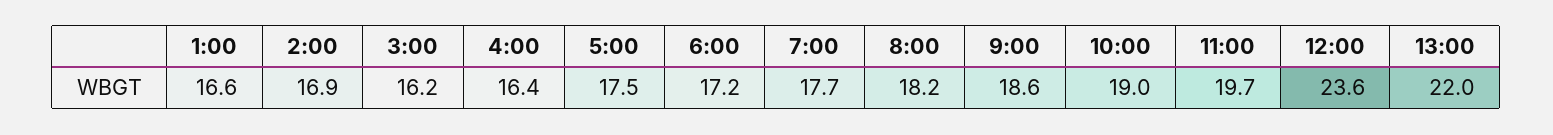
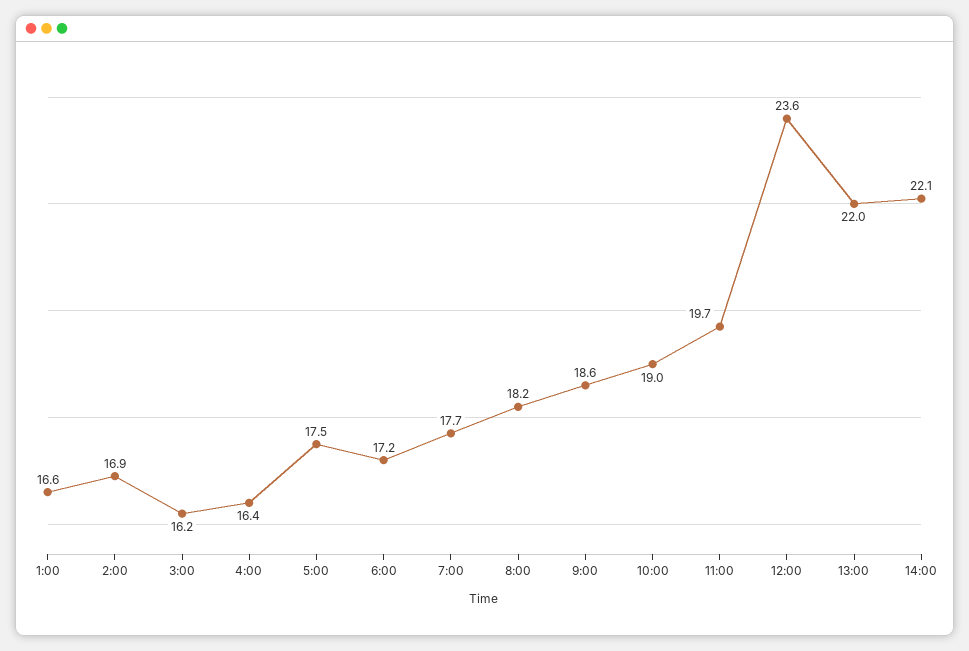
14:00: none -> 22.1

